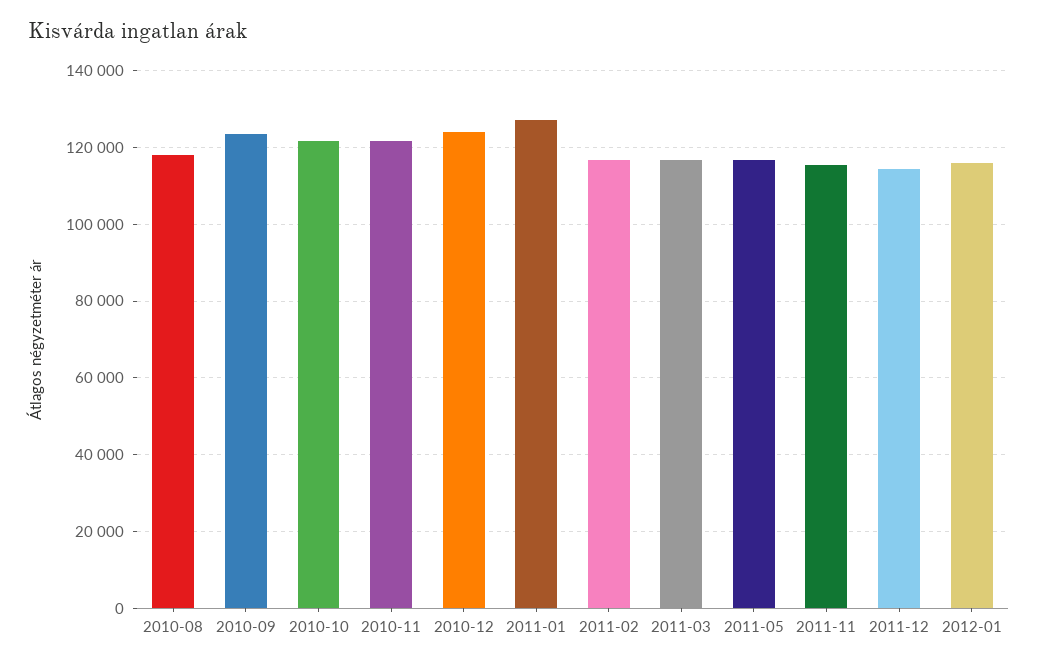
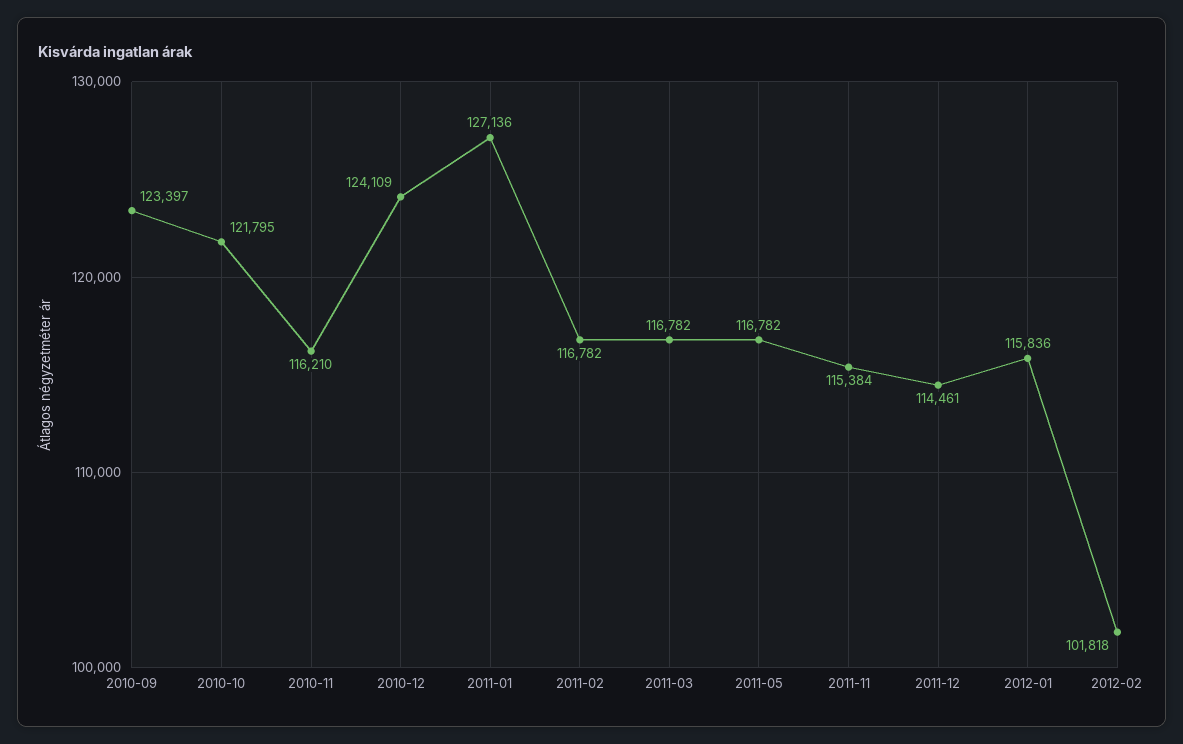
2010-08: 118000 -> none
2010-11: 122000 -> 116210
2012-02: none -> 101818

